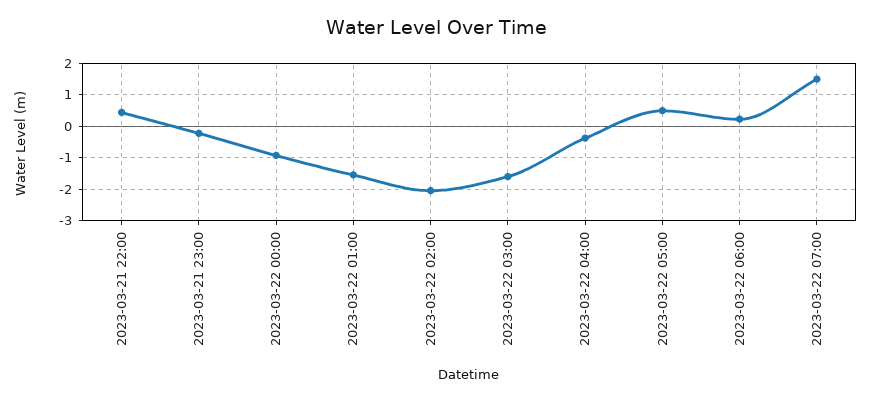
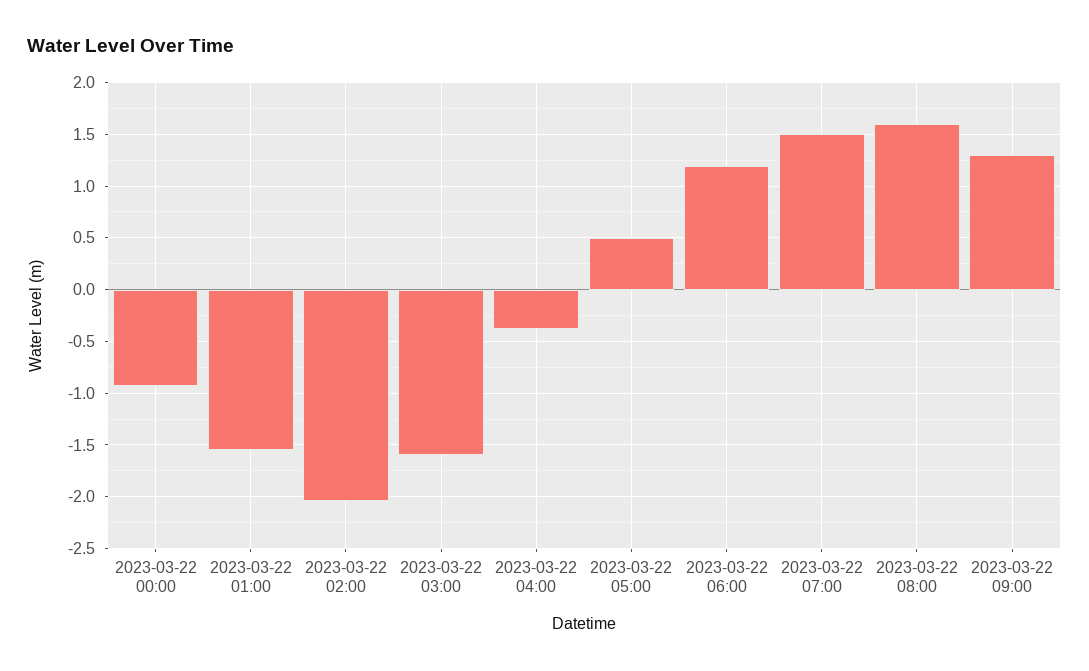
2023-03-21 22:00: 0.4 -> none
2023-03-21 23:00: -0.2 -> none
2023-03-22 06:00: 0.2 -> 1.2
2023-03-22 08:00: none -> 1.6
2023-03-22 09:00: none -> 1.3

